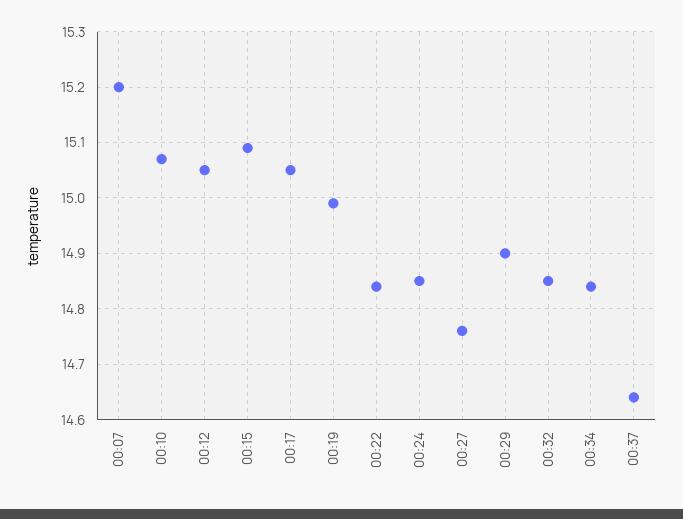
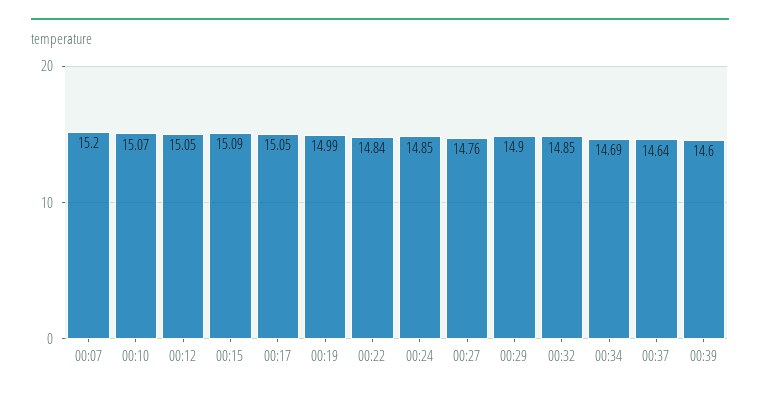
00:34: 14.85 -> 14.69
00:39: none -> 14.6

